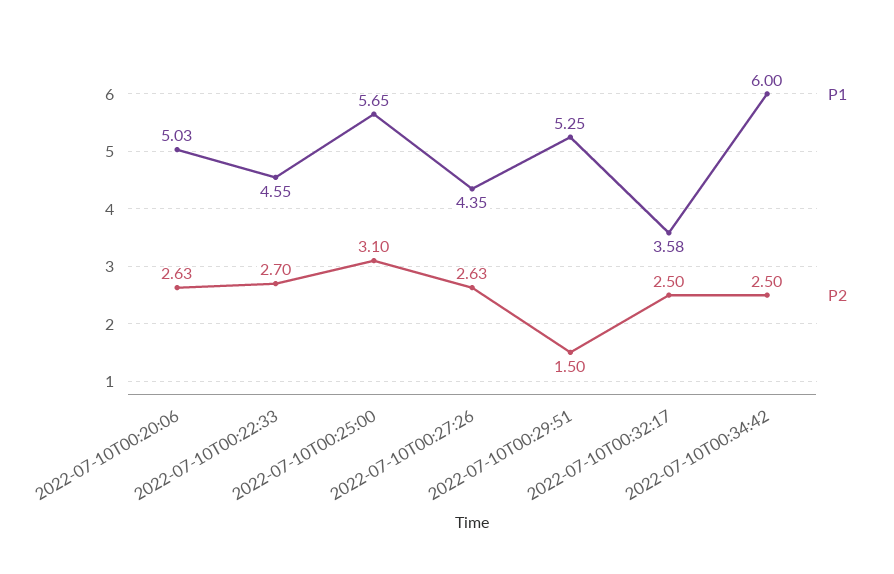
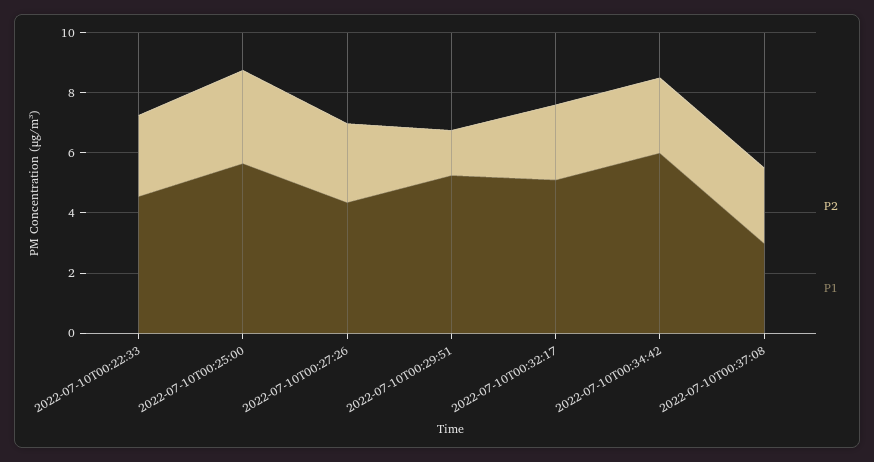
P1, 2022-07-10T00:20:06: 5.03 -> none
P2, 2022-07-10T00:20:06: 2.63 -> none
P1, 2022-07-10T00:32:17: 3.58 -> 5
P2, 2022-07-10T00:37:08: none -> 2.5
P1, 2022-07-10T00:37:08: none -> 3

